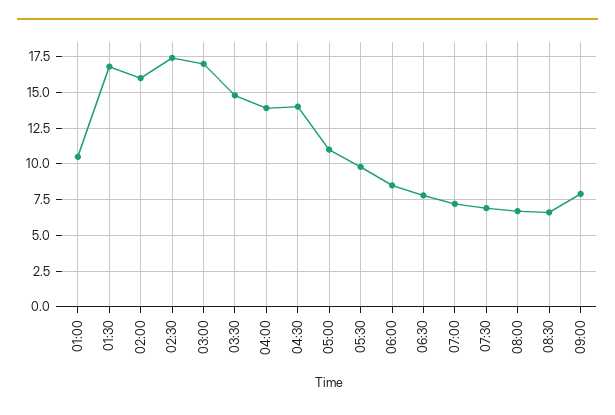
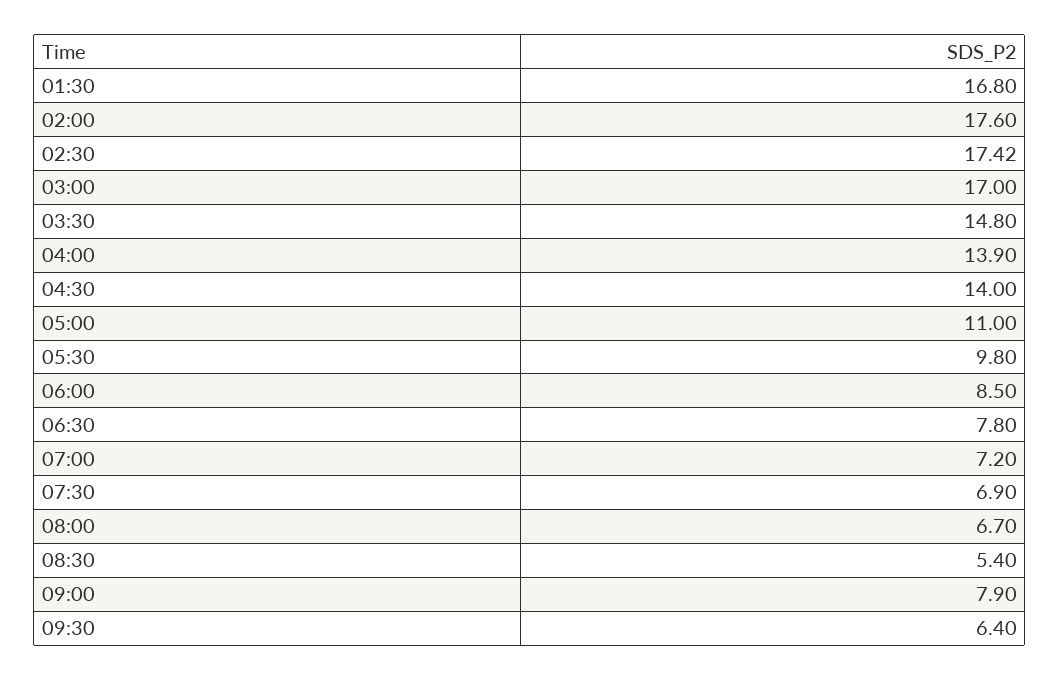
01:00: 10.5 -> none
02:00: 16 -> 17.6
08:30: 6.5 -> 5.4
09:30: none -> 6.4

